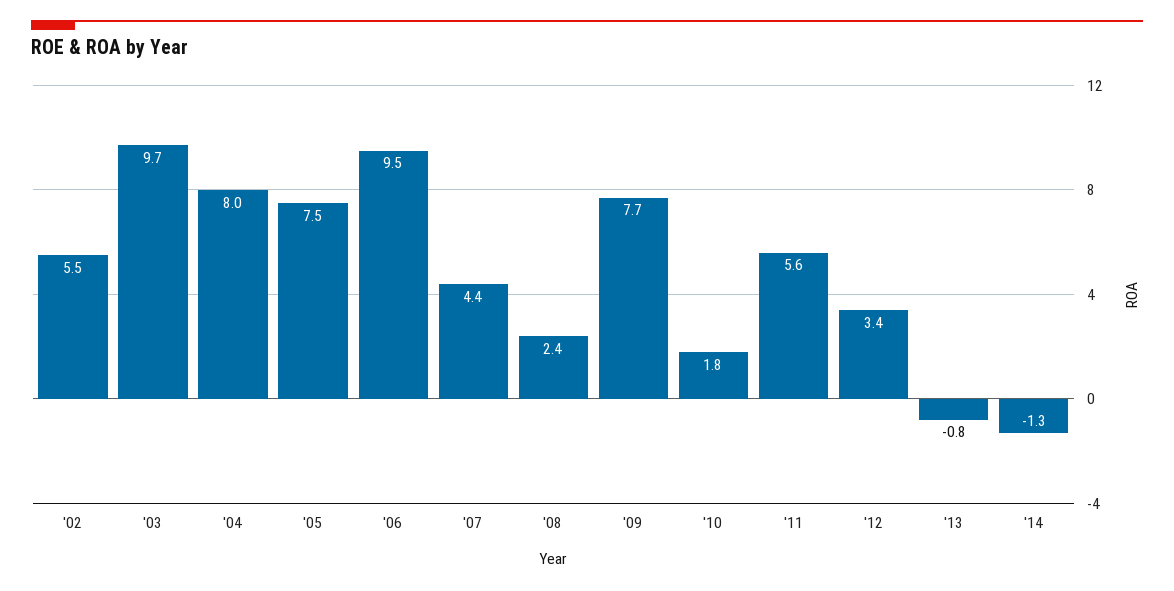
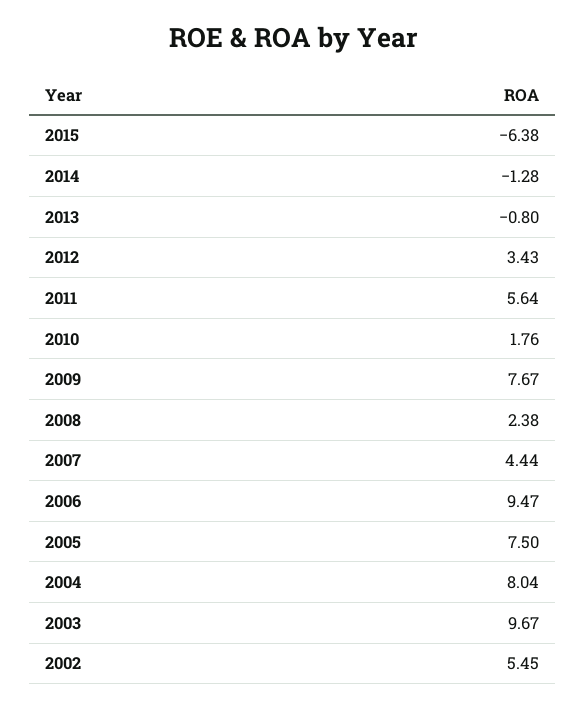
2015: none -> -6.38

